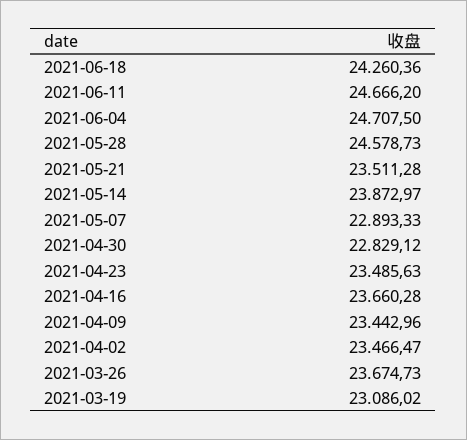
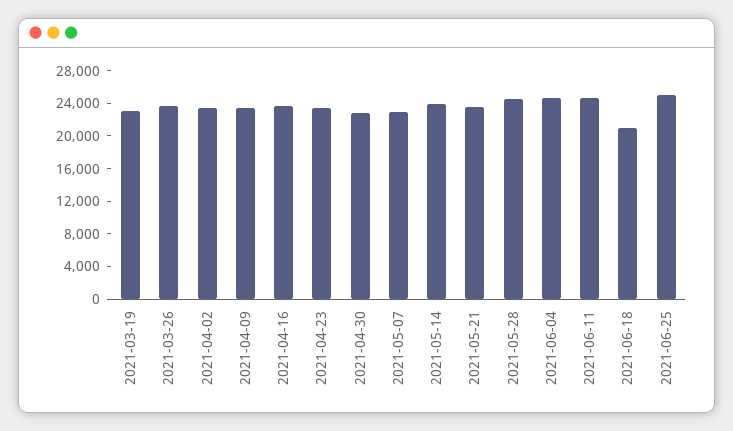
2021-06-18: 24260.36 -> 21000
2021-06-25: none -> 25000

